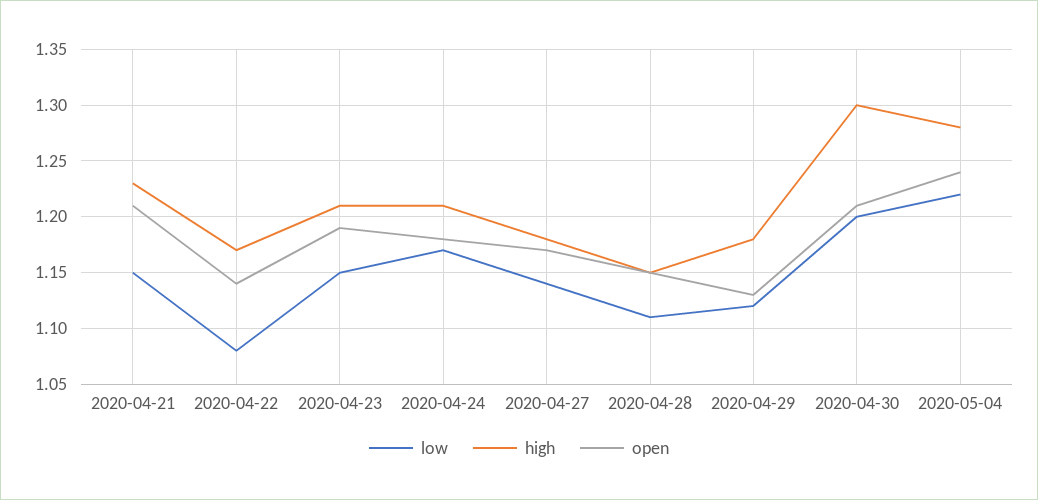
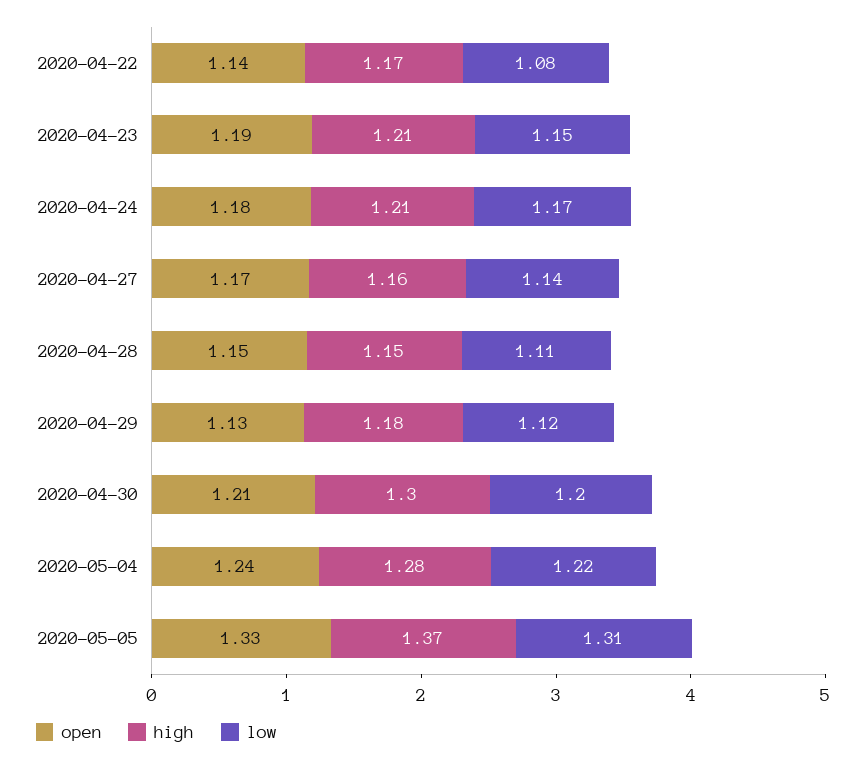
low, 2020-04-21: 1.15 -> none
high, 2020-04-21: 1.23 -> none
open, 2020-04-21: 1.21 -> none
high, 2020-04-27: 1.18 -> 1.16
open, 2020-05-05: none -> 1.33
high, 2020-05-05: none -> 1.37
low, 2020-05-05: none -> 1.31

